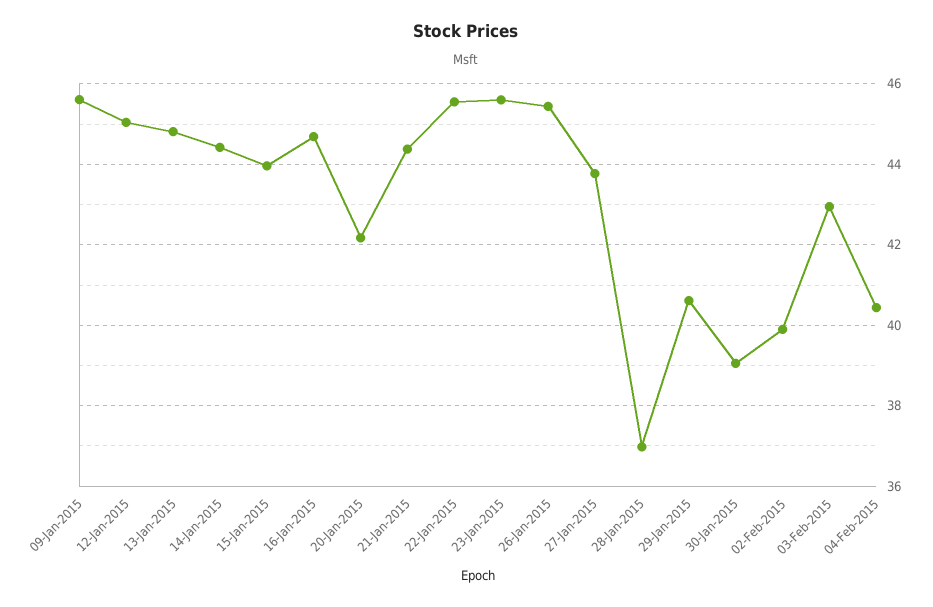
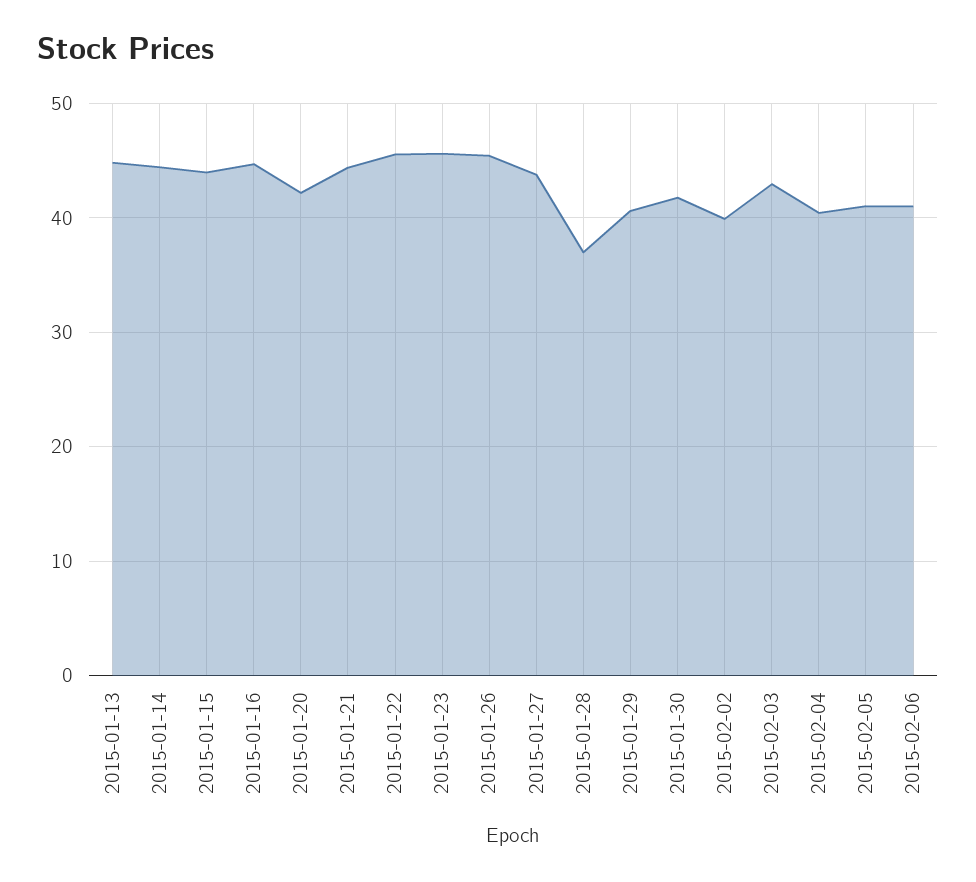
09-Jan-2015: 45.6 -> none
12-Jan-2015: 45 -> none
30-Jan-2015: 39 -> 42
2015-02-05: none -> 41
2015-02-06: none -> 41

